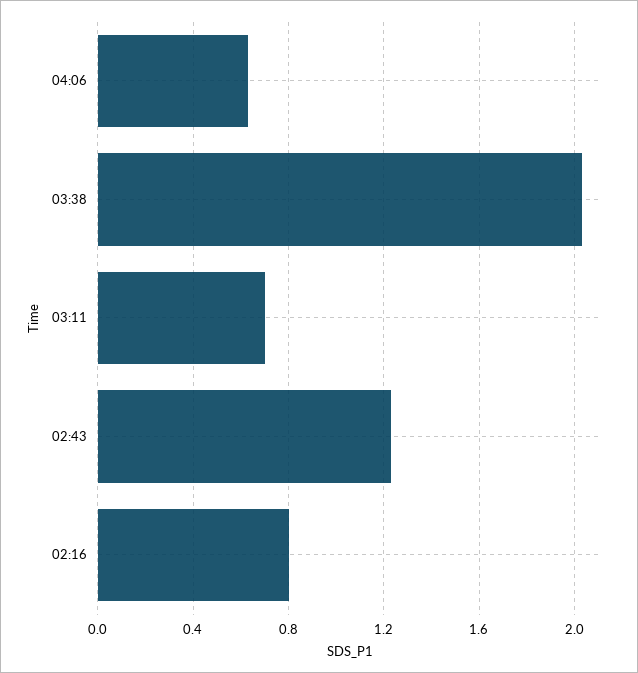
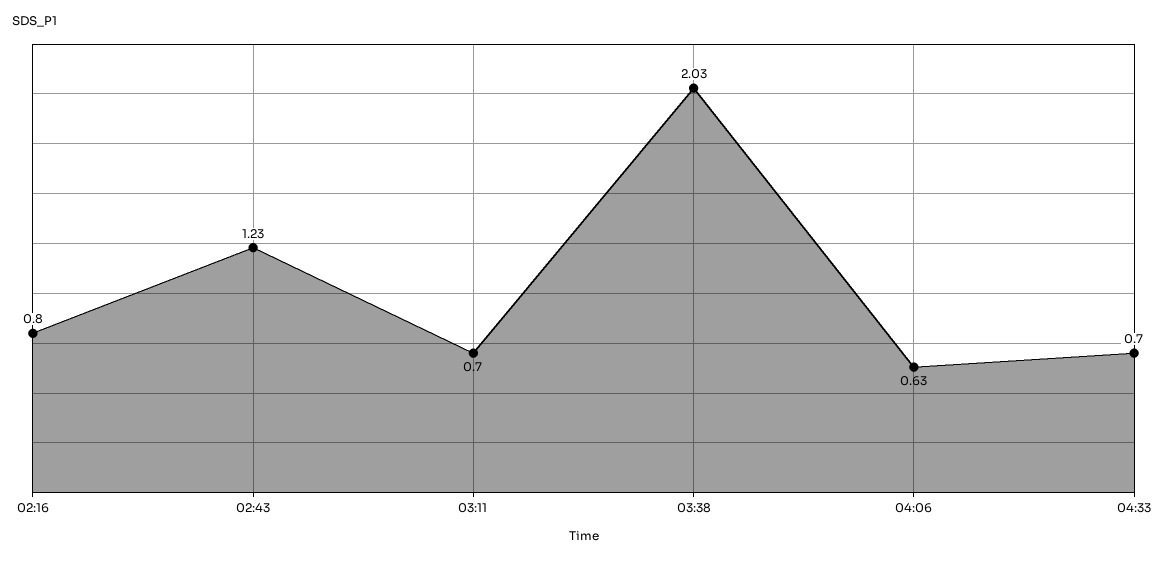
04:33: none -> 0.7

